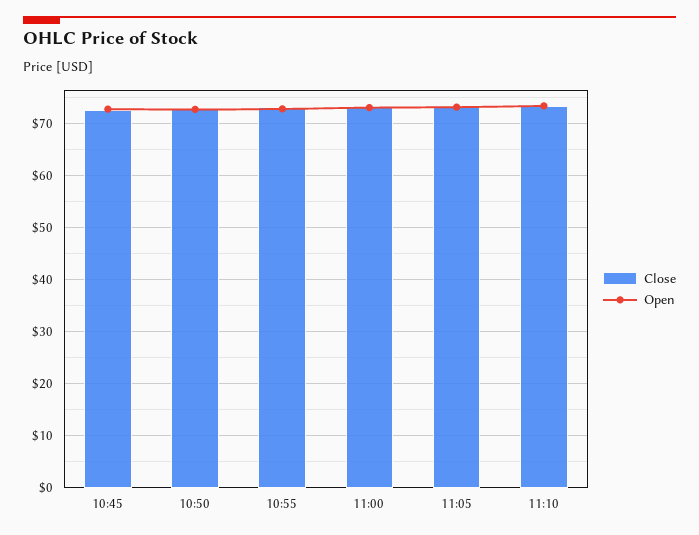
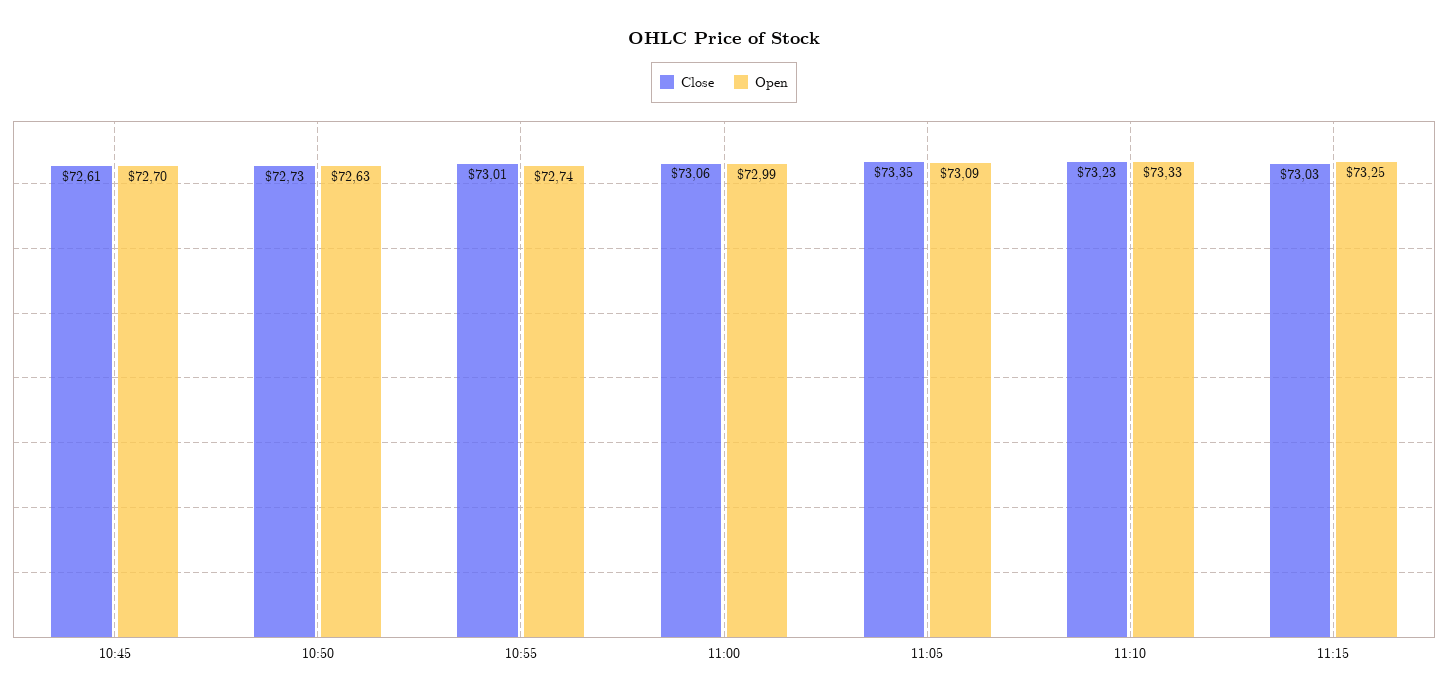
Close, 11:15: none -> 73.03
Open, 11:15: none -> 73.25

